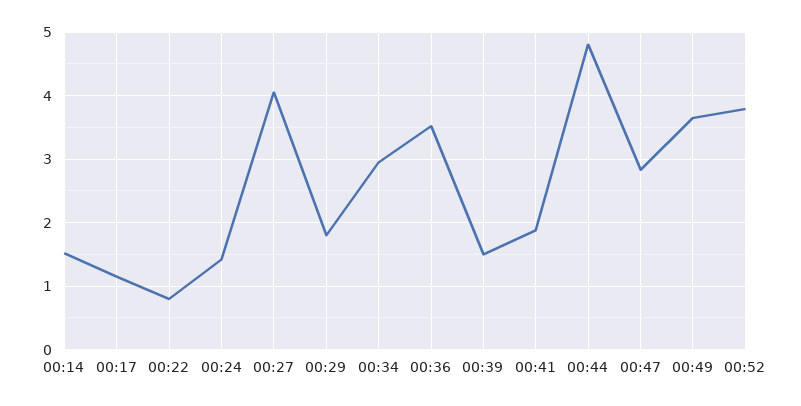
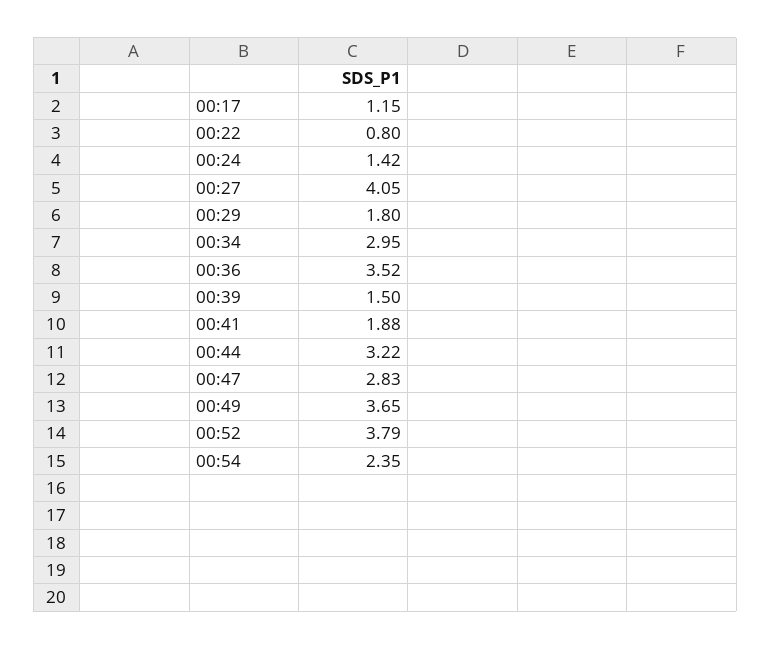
00:14: 1.5 -> none
00:44: 4.8 -> 3.22
00:54: none -> 2.35

